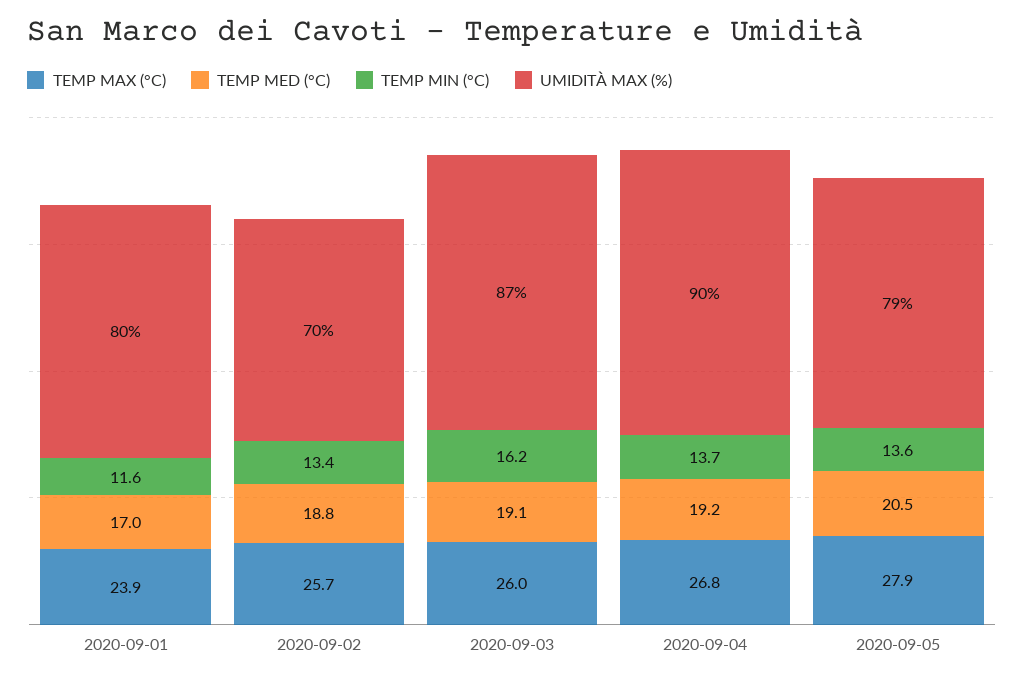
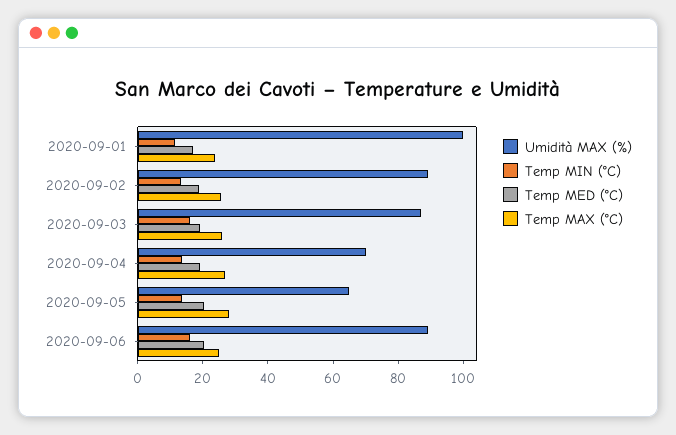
UMIDITÀ MAX (%), 2020-09-01: 80 -> 100
UMIDITÀ MAX (%), 2020-09-02: 70 -> 90
UMIDITÀ MAX (%), 2020-09-04: 90 -> 70
UMIDITÀ MAX (%), 2020-09-05: 79 -> 65
UMIDITÀ MAX (%), 2020-09-06: none -> 90
TEMP MIN (°C), 2020-09-06: none -> 15
TEMP MED (°C), 2020-09-06: none -> 20
TEMP MAX (°C), 2020-09-06: none -> 25

